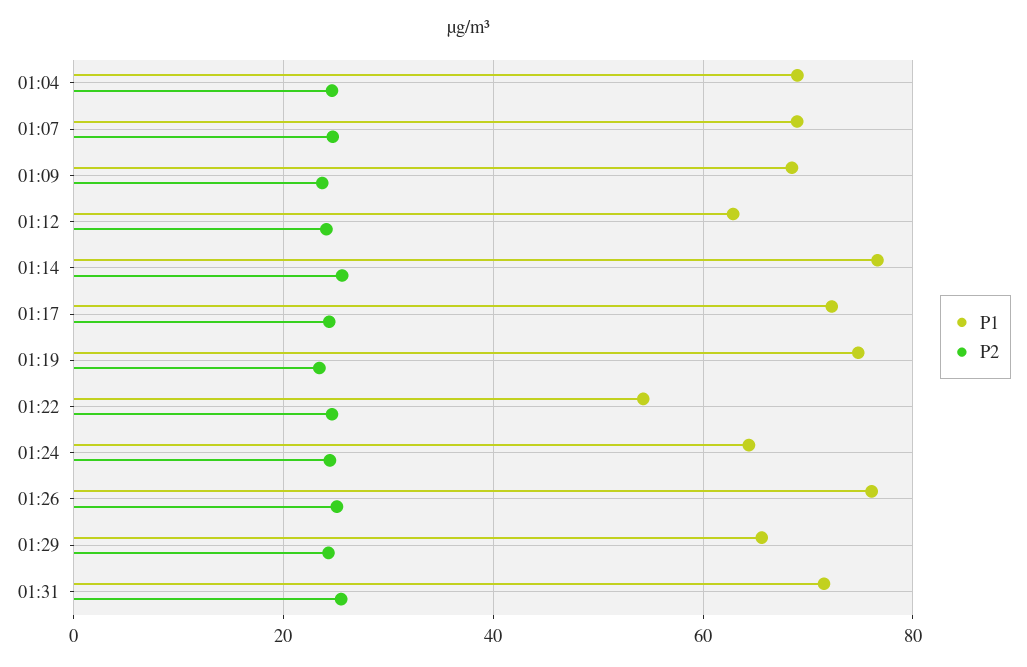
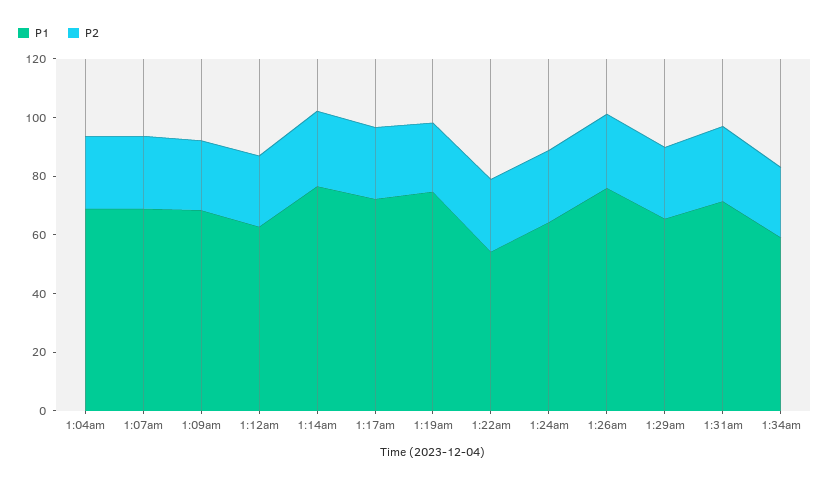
P1, 1:34am: none -> 60
P2, 1:34am: none -> 25

